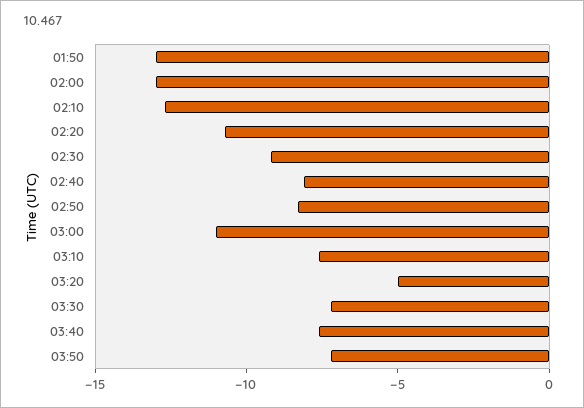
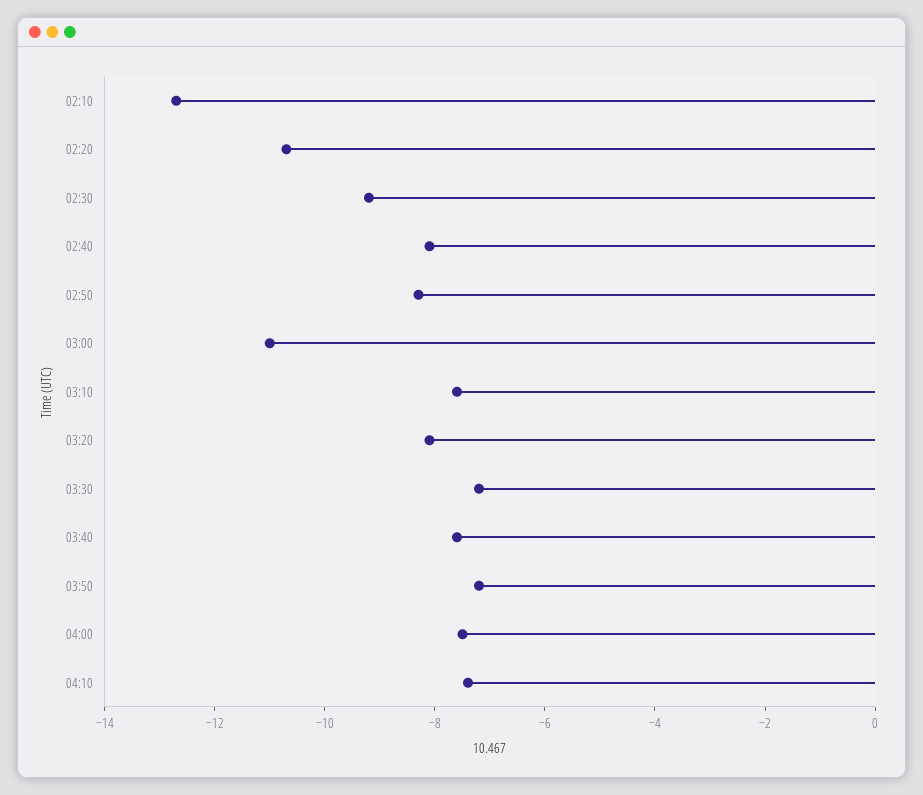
01:50: -13 -> none
02:00: -13 -> none
03:20: -5 -> -8
04:00: none -> -7.5
04:10: none -> -7.5

